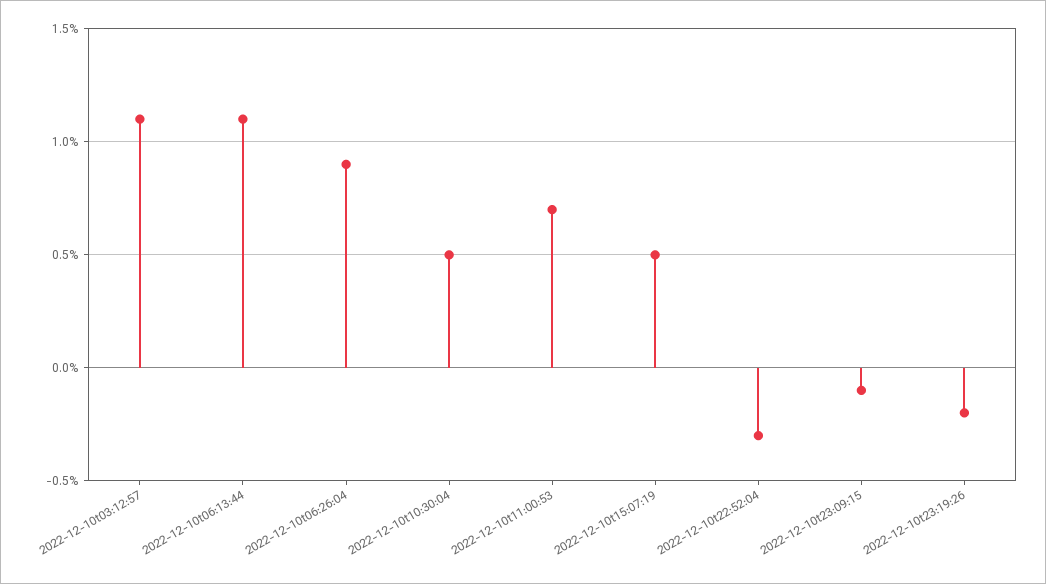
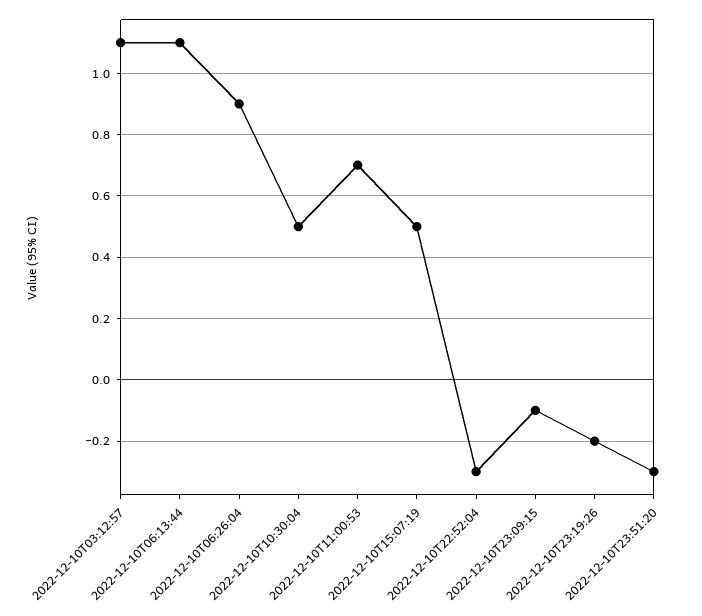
2022-12-10T23:51:20: none -> -0.3

